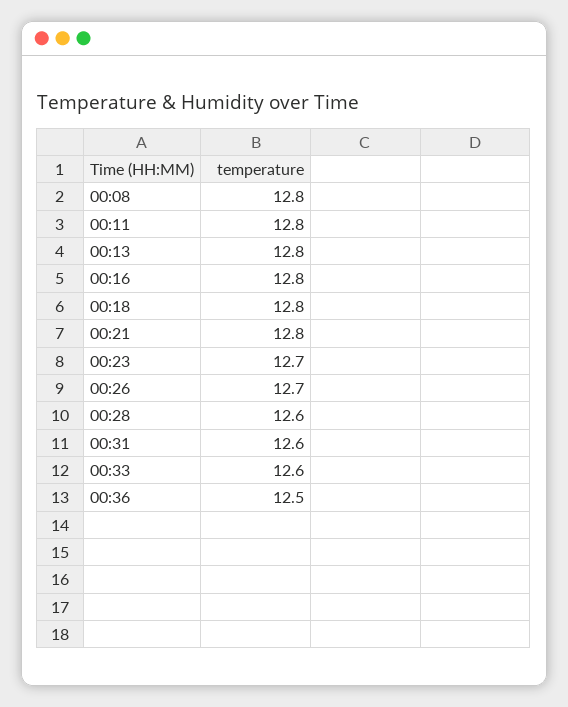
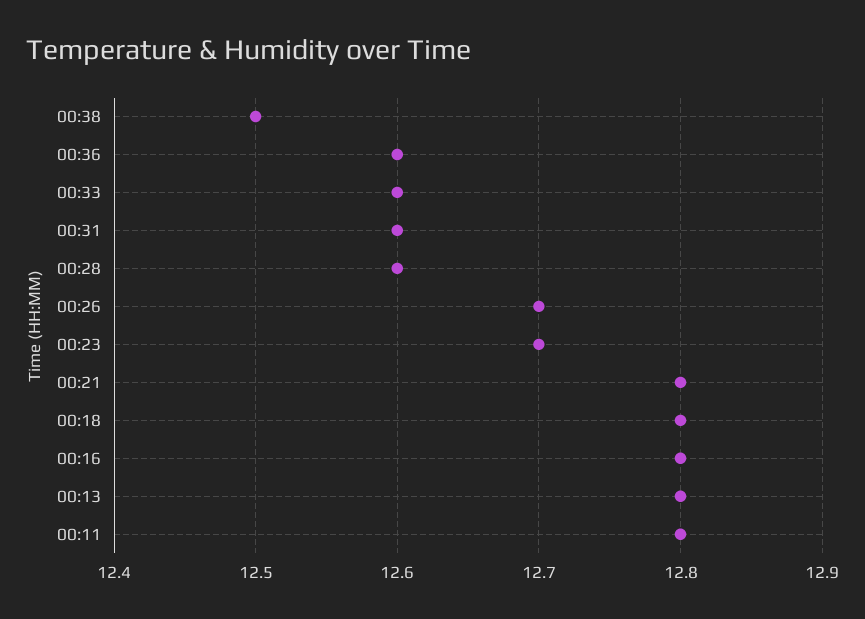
00:08: 12.8 -> none
00:36: 12.5 -> 12.6
00:38: none -> 12.5

